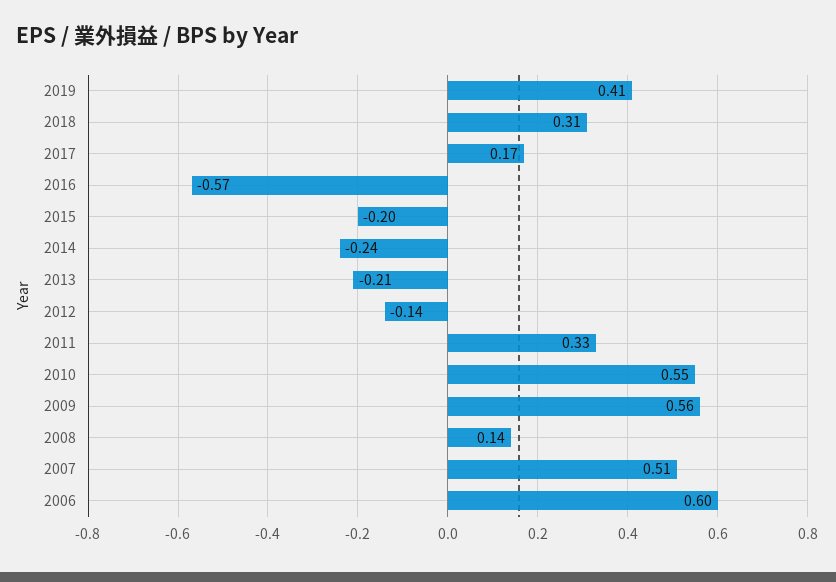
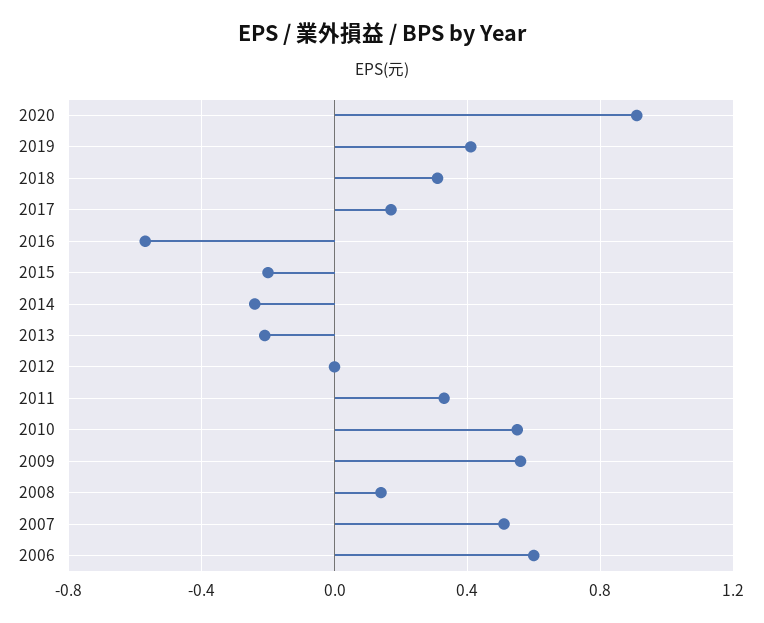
2012: -0.14 -> 0
2020: none -> 0.9

